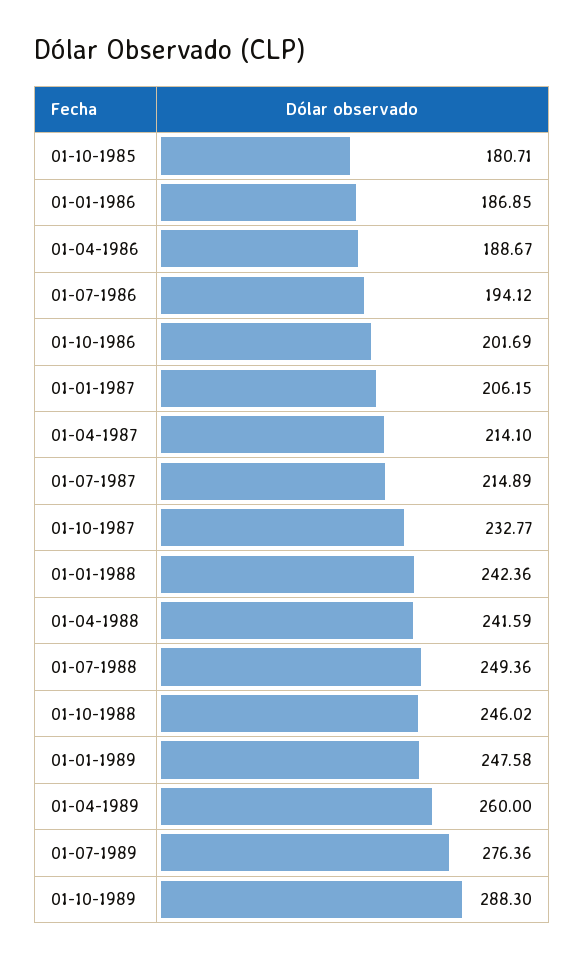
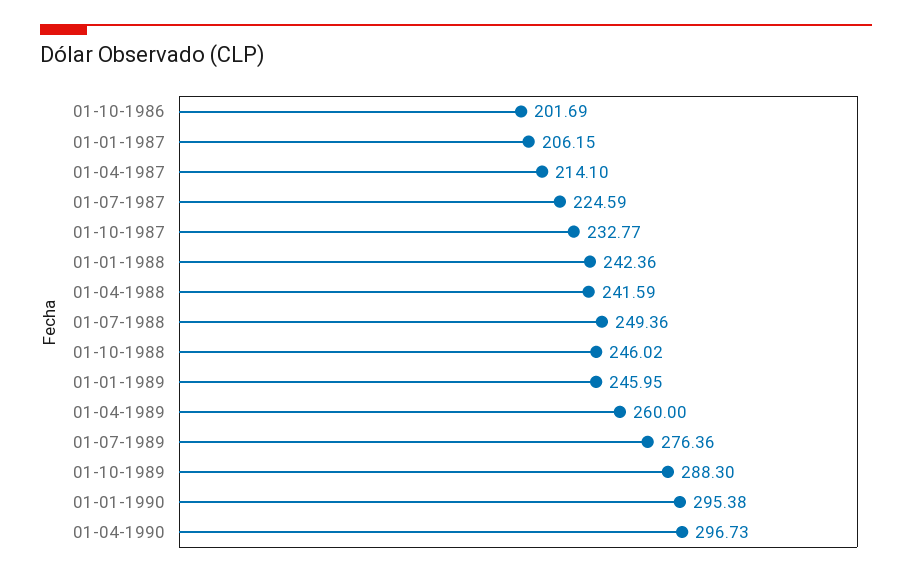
01-10-1985: 180.71 -> none
01-01-1986: 186.85 -> none
01-04-1986: 188.67 -> none
01-07-1986: 194.12 -> none
01-07-1987: 214.89 -> 224.59
01-01-1989: 247.58 -> 245.95
01-01-1990: none -> 295.38
01-04-1990: none -> 296.73

